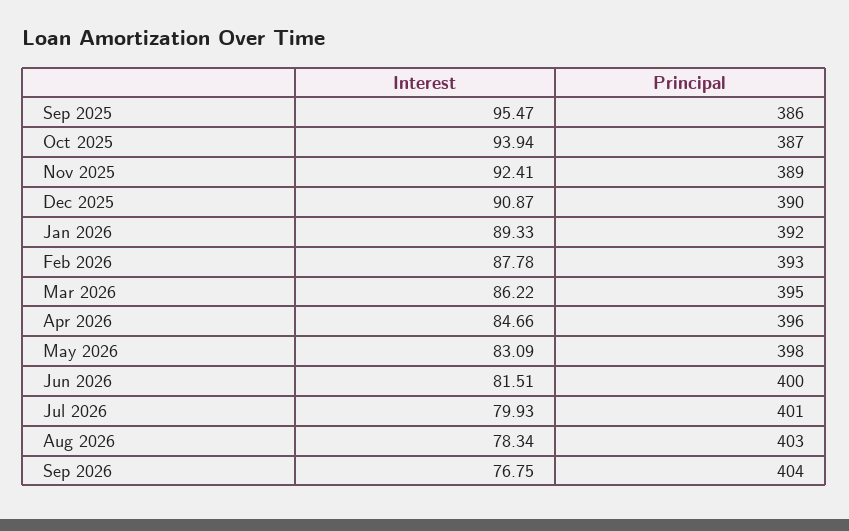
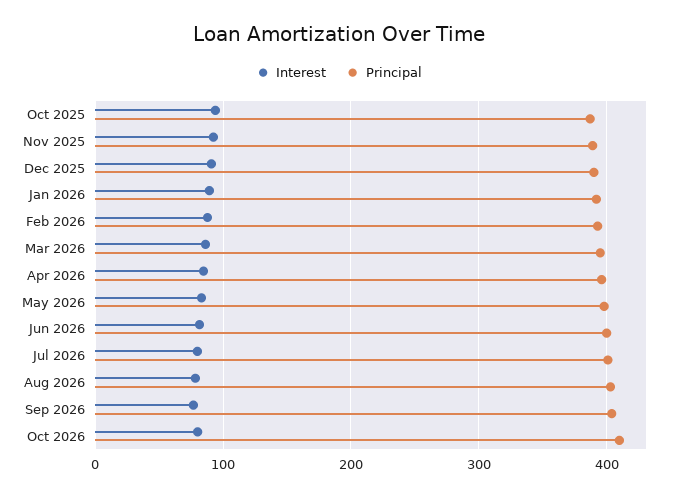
Interest, Sep 2025: 95.47 -> none
Principal, Sep 2025: 386 -> none
Interest, Oct 2026: none -> 80
Principal, Oct 2026: none -> 410

